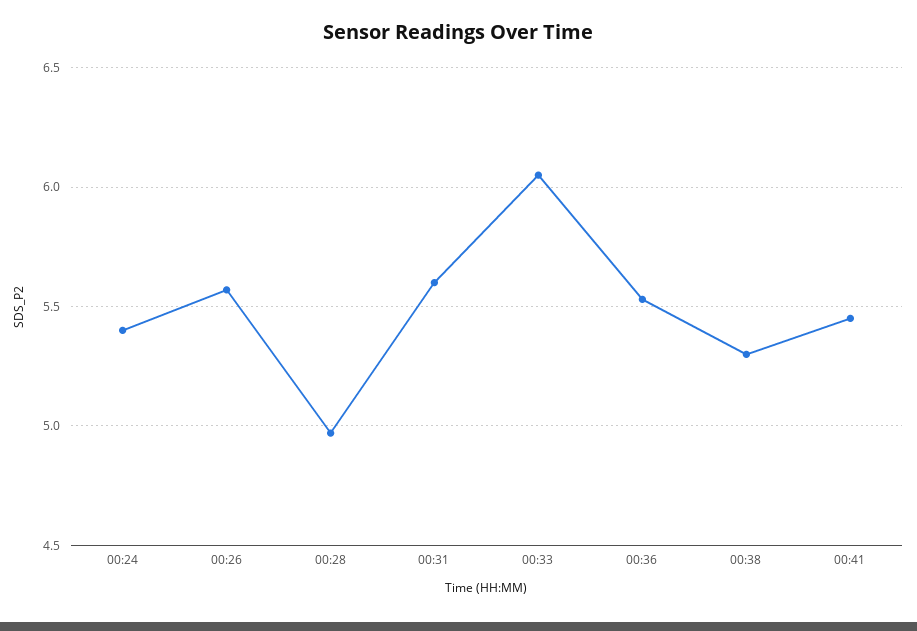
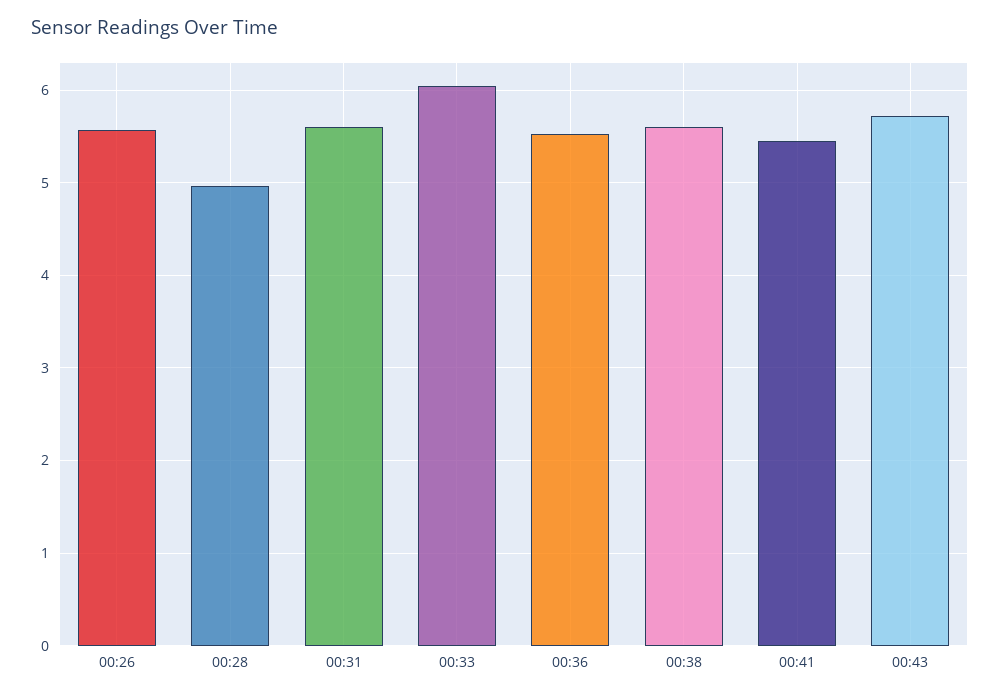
00:24: 5.4 -> none
00:38: 5.3 -> 5.6
00:43: none -> 5.7

